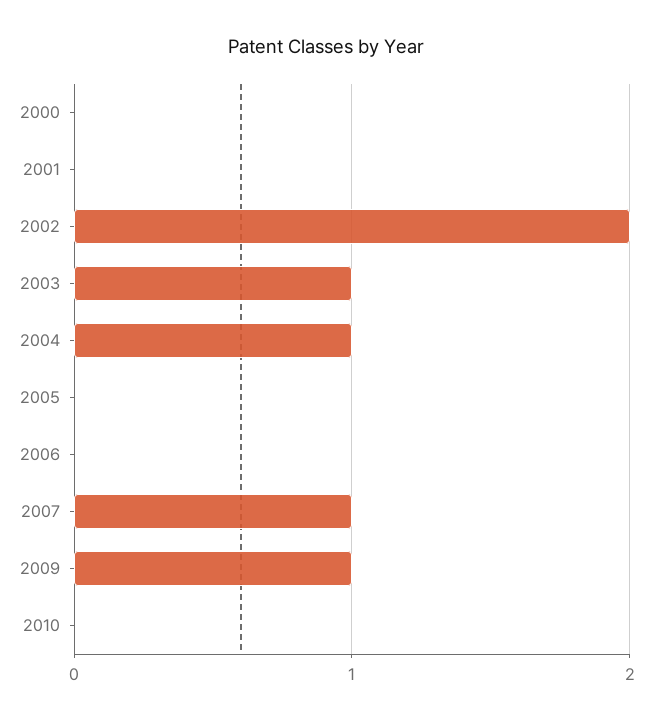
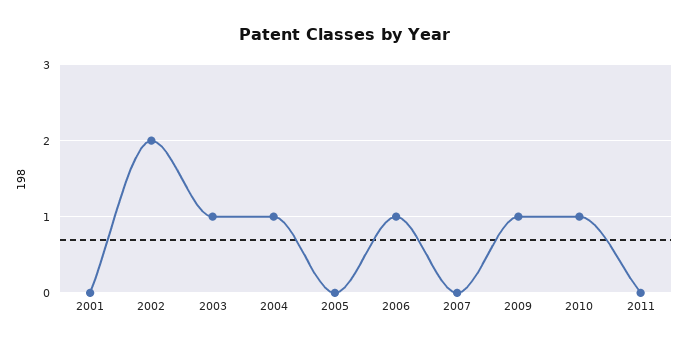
2000: 0 -> none
2006: 0 -> 1
2007: 1 -> 0
2010: 0 -> 1
2011: none -> 0

